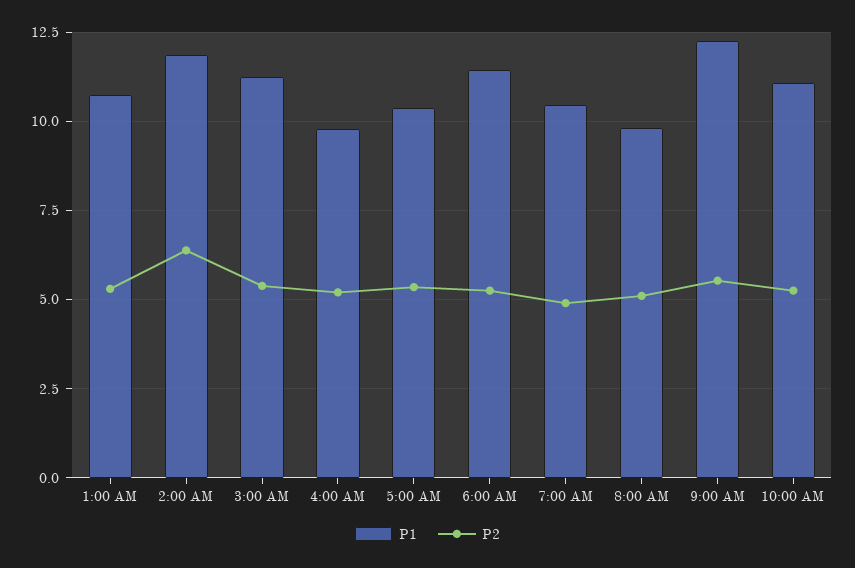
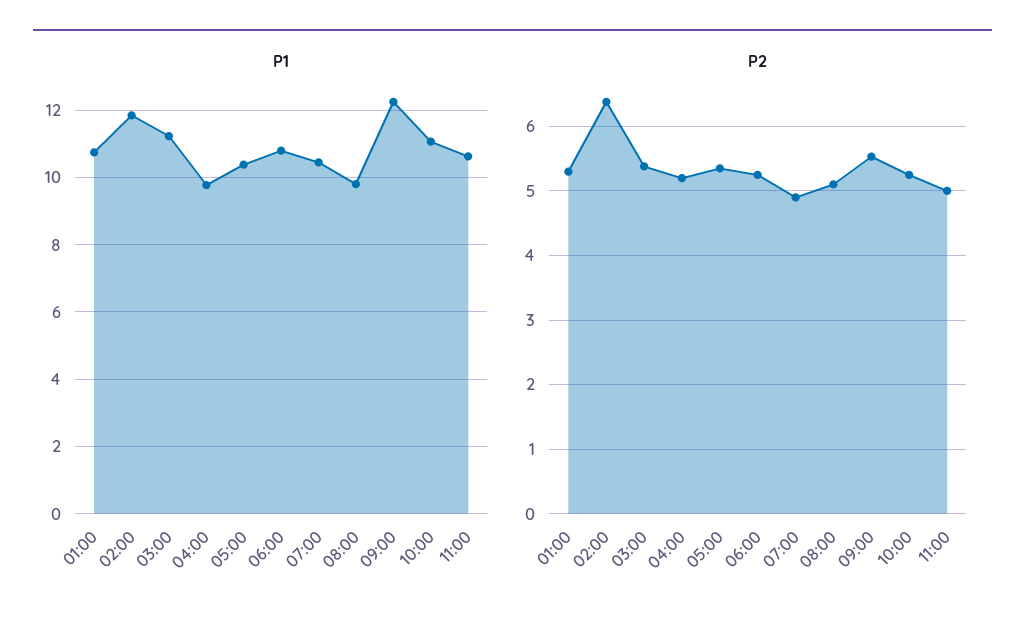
P1, 6:00 AM: 11.5 -> 10.8
P1, 11:00: none -> 10.6
P2, 11:00: none -> 5

